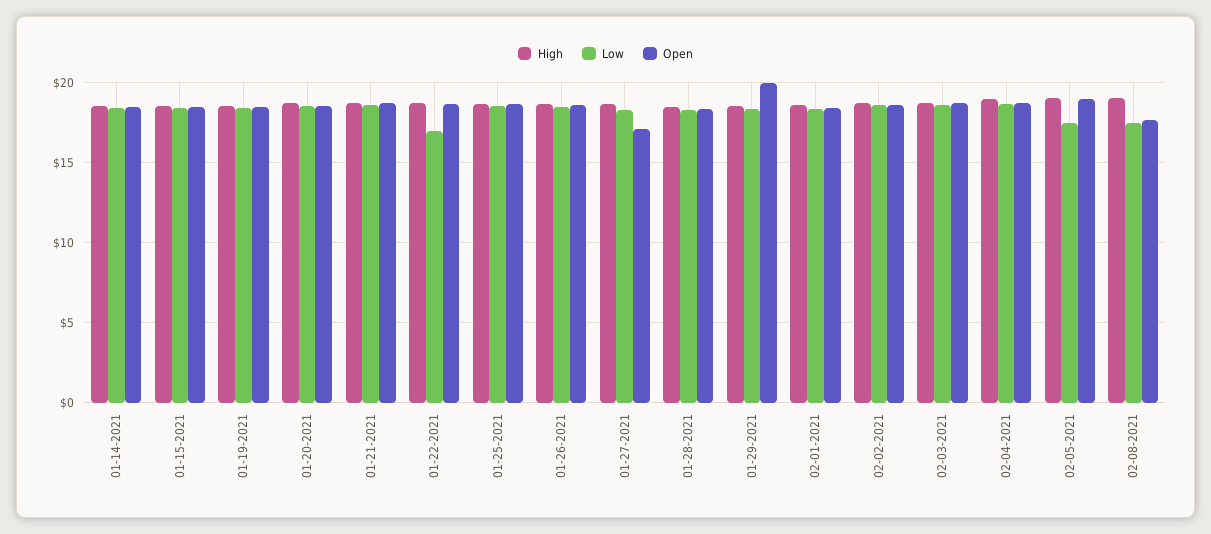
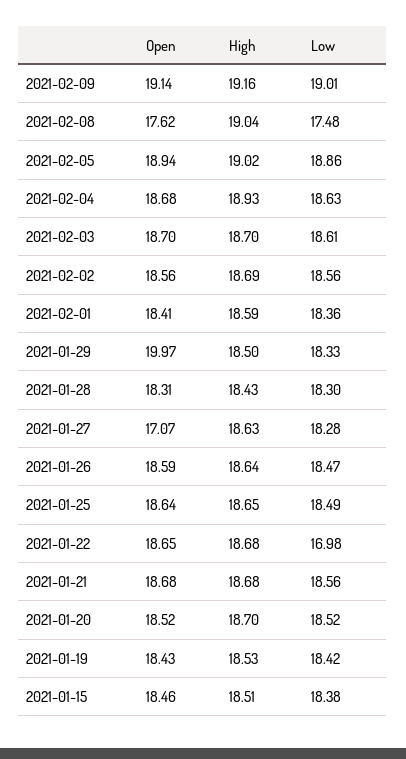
High, 01-14-2021: 18.5 -> none
Low, 01-14-2021: 18.5 -> none
Open, 01-14-2021: 18.5 -> none
Low, 02-05-2021: 17.5 -> 18.86
Open, 2021-02-09: none -> 19.14
High, 2021-02-09: none -> 19.16
Low, 2021-02-09: none -> 19.01

